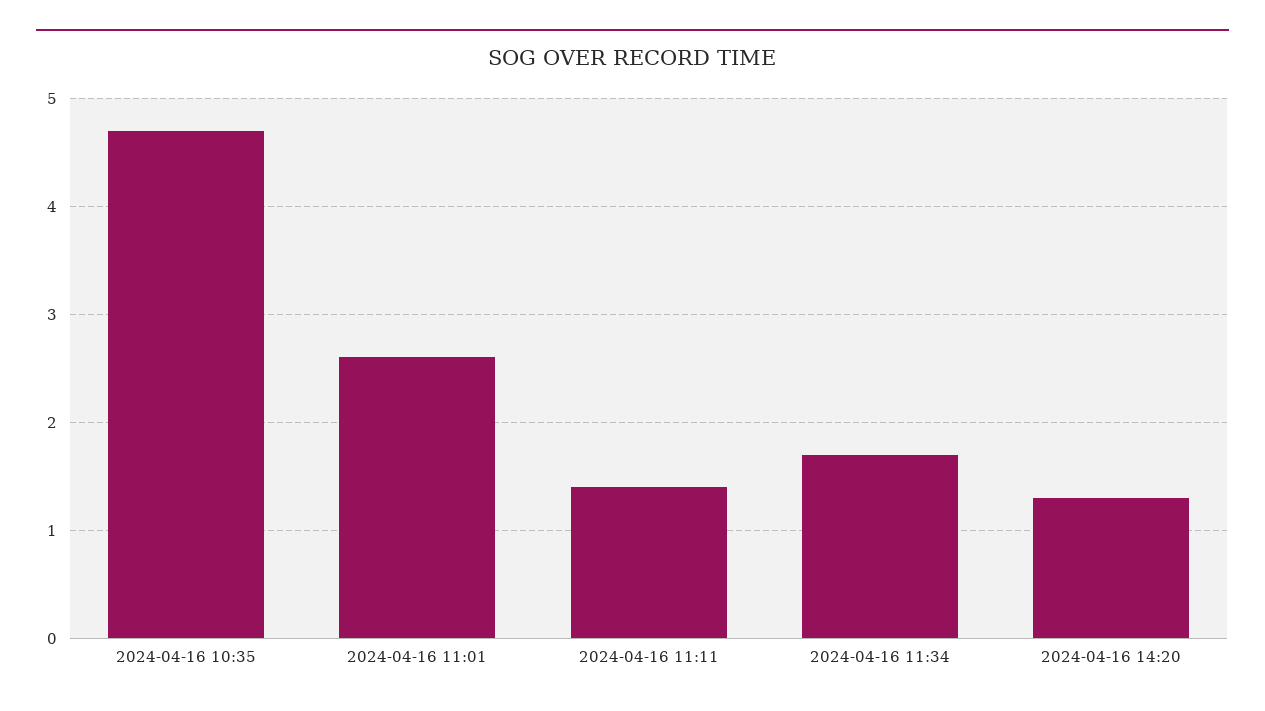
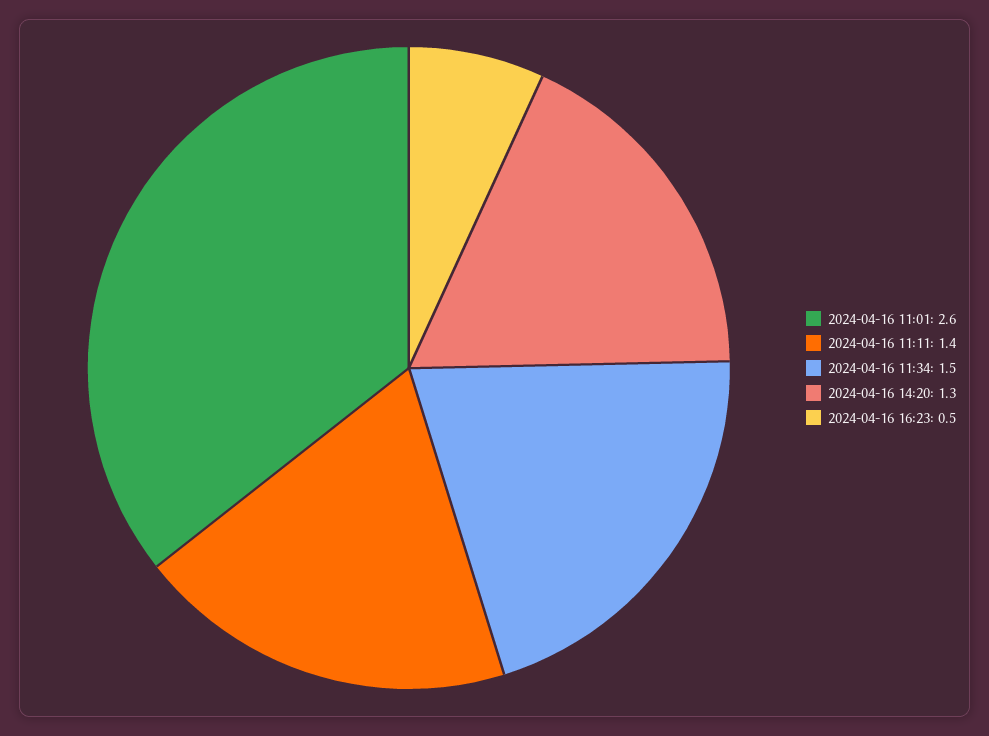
2024-04-16 10:35: 4.7 -> none
2024-04-16 11:34: 1.7 -> 1.5
2024-04-16 16:23: none -> 0.5

